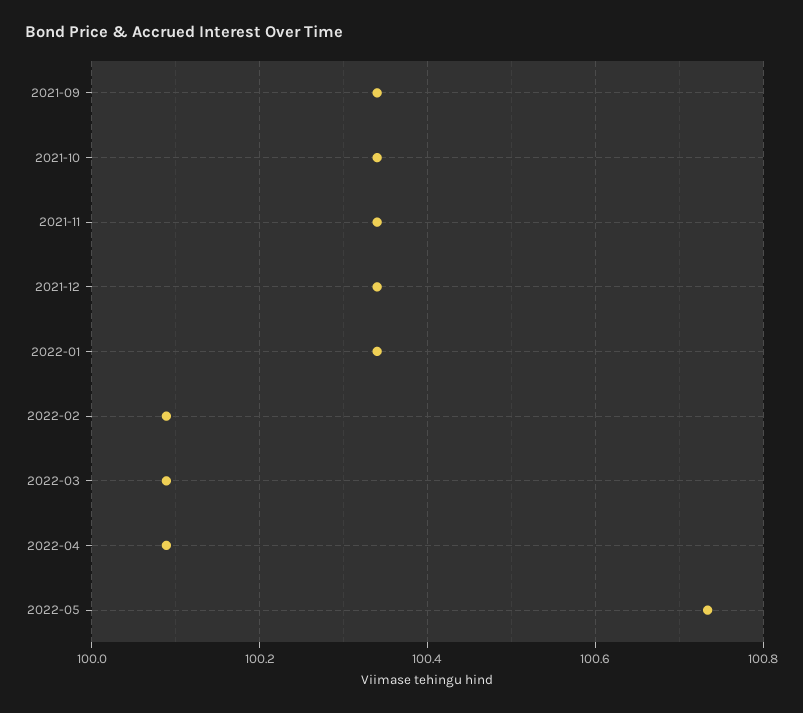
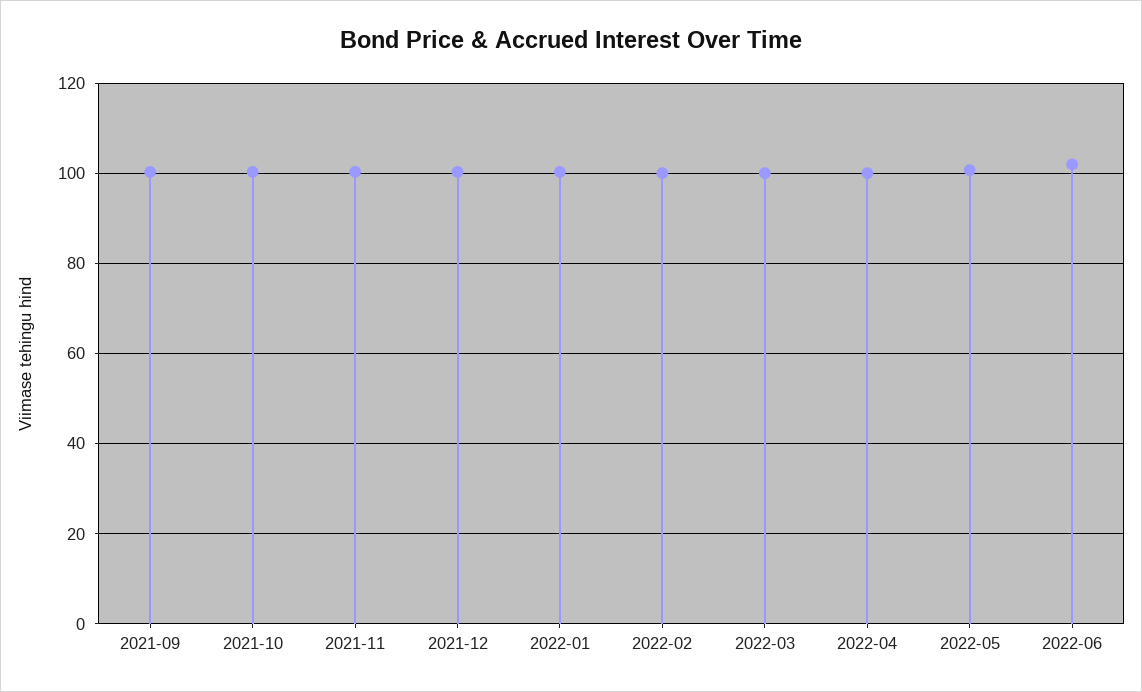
2022-06: none -> 102

